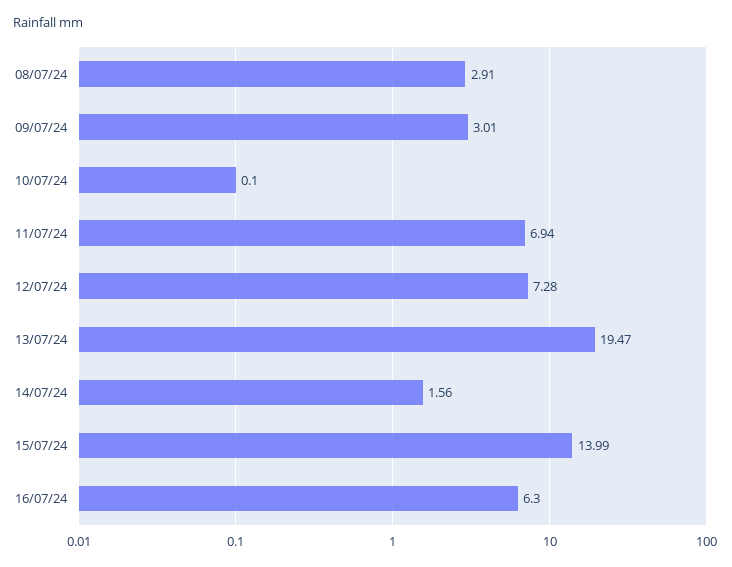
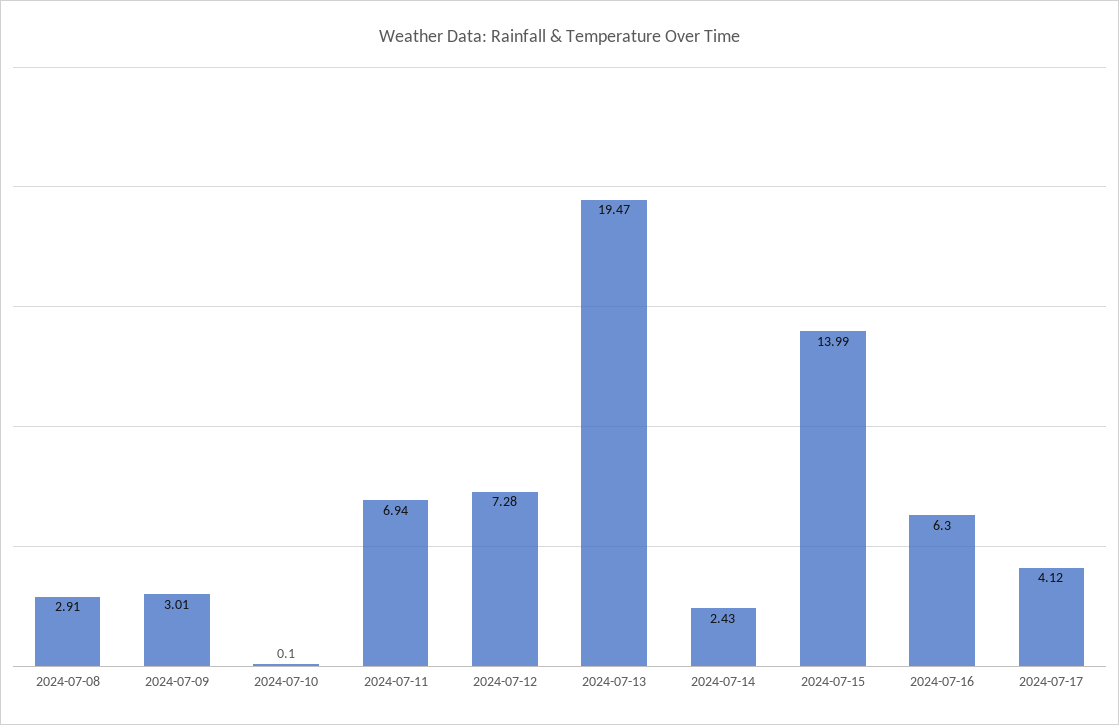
14/07/24: 1.56 -> 2.43
2024-07-17: none -> 4.12

